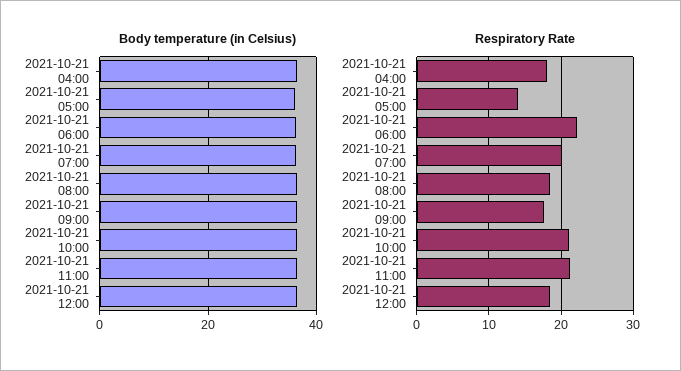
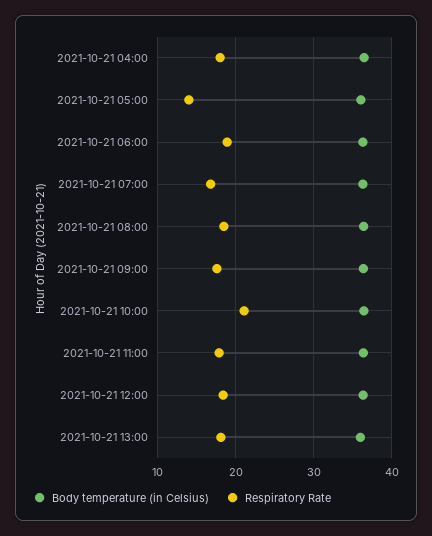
Respiratory Rate, 2021-10-21 06:00: 22 -> 19
Respiratory Rate, 2021-10-21 07:00: 20 -> 17
Respiratory Rate, 2021-10-21 11:00: 21 -> 18
Body temperature (in Celsius), 2021-10-21 13:00: none -> 36
Respiratory Rate, 2021-10-21 13:00: none -> 18

